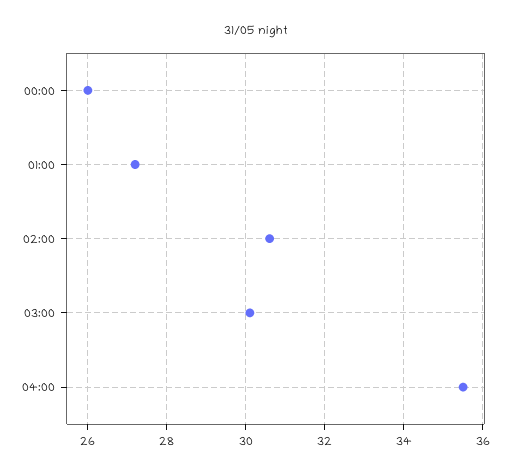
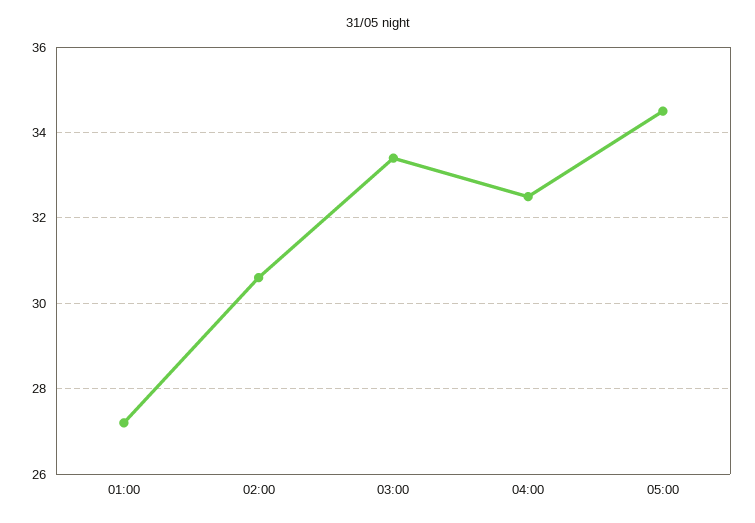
00:00: 26 -> none
03:00: 30 -> 33.5
04:00: 35.5 -> 32.5
05:00: none -> 34.5

